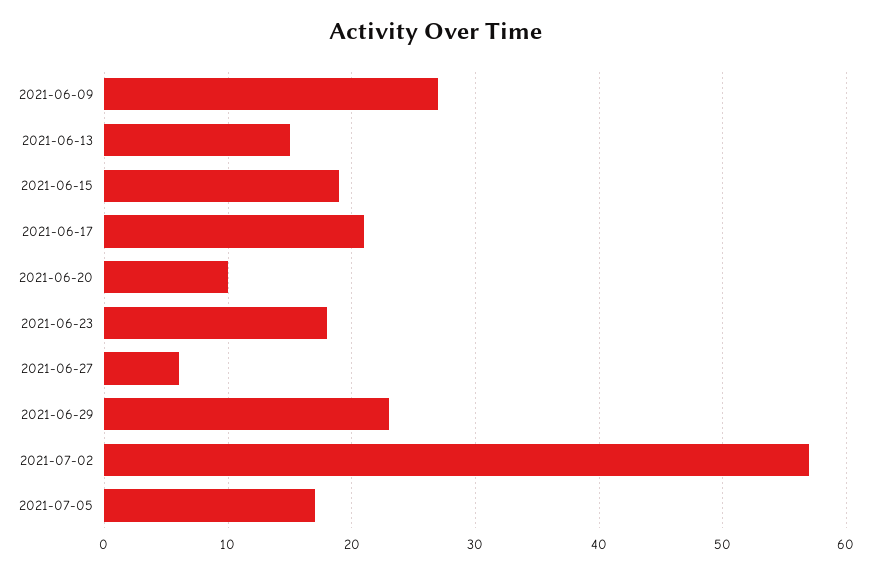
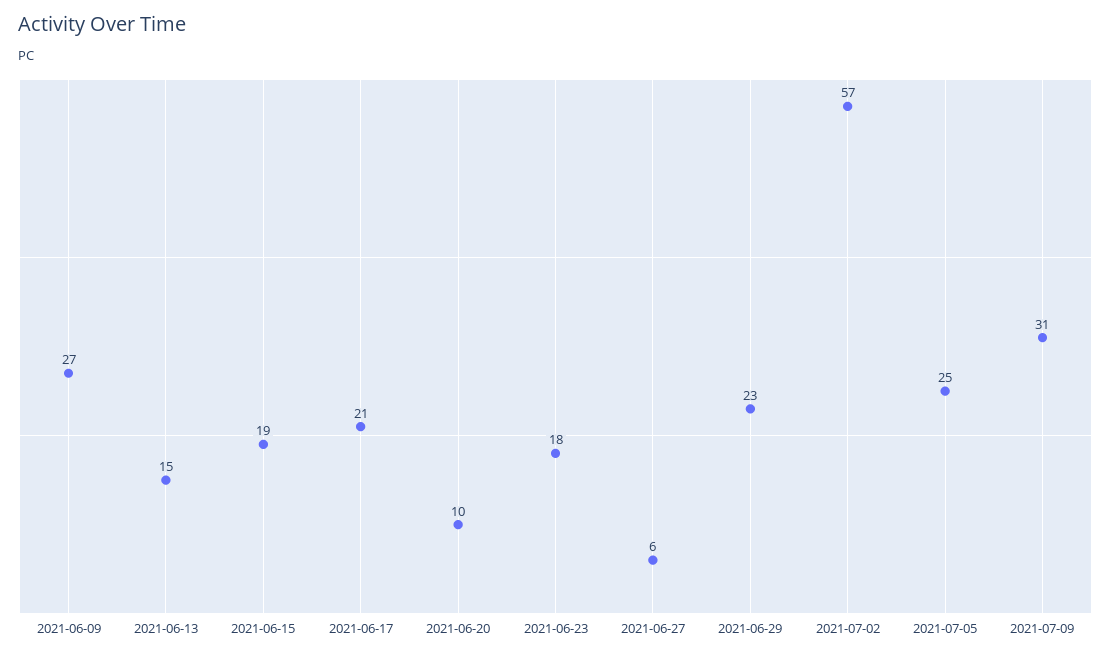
2021-07-05: 17 -> 25
2021-07-09: none -> 31

